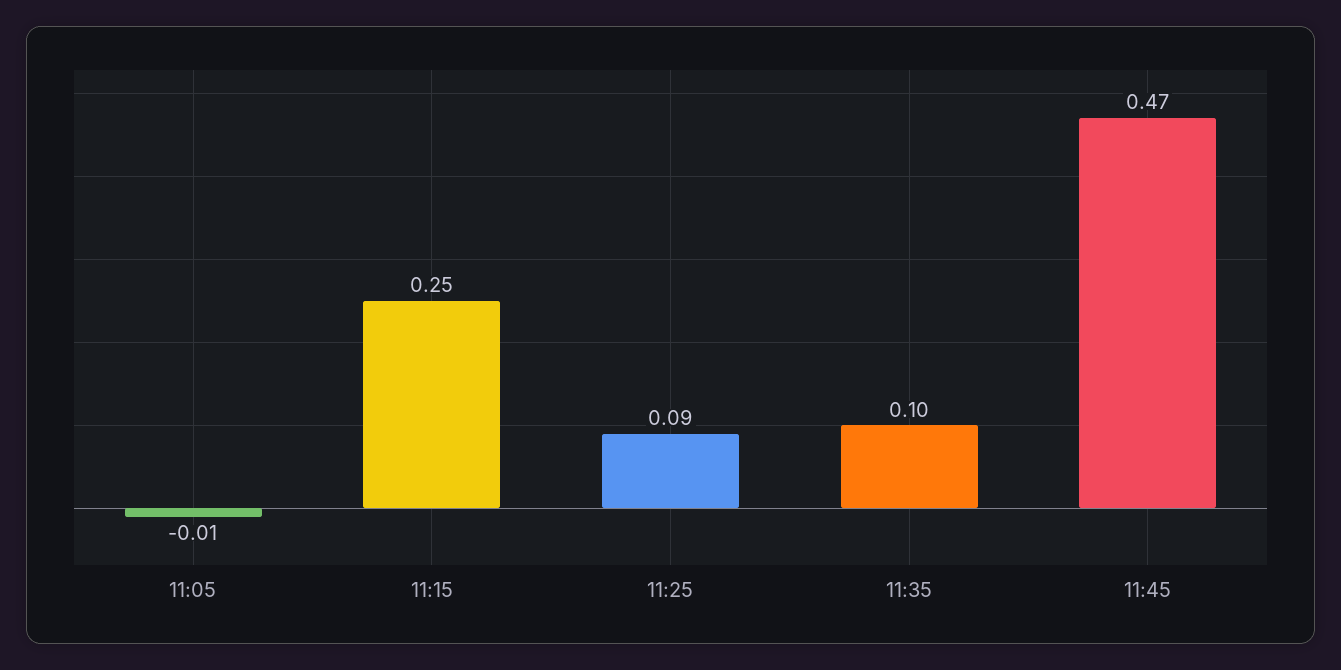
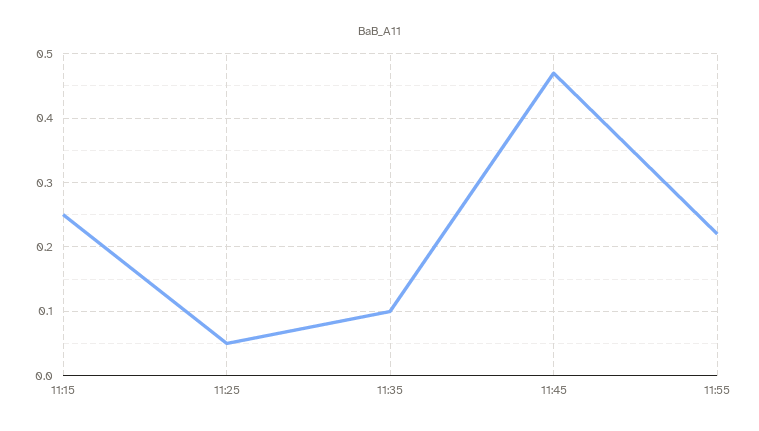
11:05: -0.01 -> none
11:25: 0.09 -> 0.05
11:55: none -> 0.22

